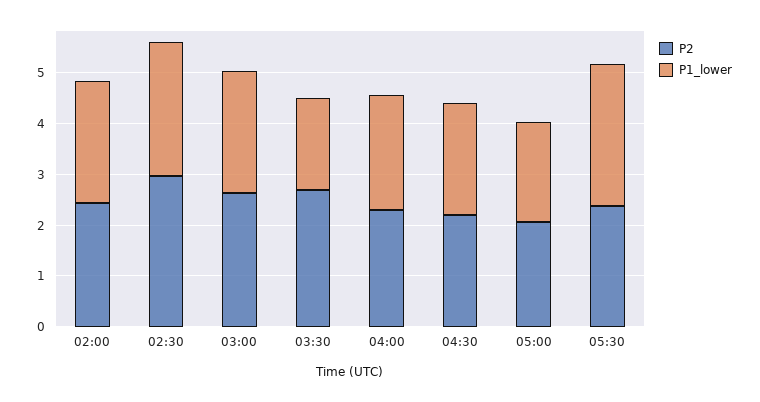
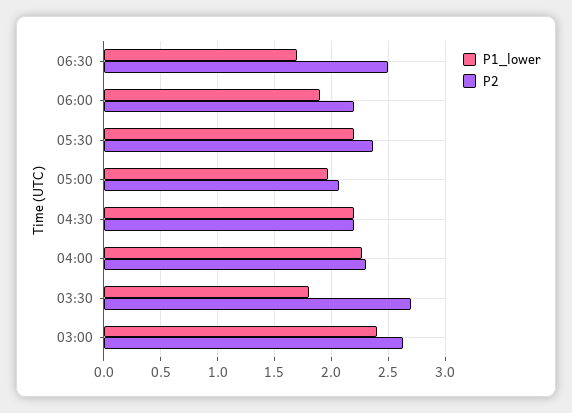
P2, 02:00: 2.4 -> none
P1_lower, 02:00: 2.4 -> none
P2, 02:30: 3 -> none
P1_lower, 02:30: 2.6 -> none
P1_lower, 05:30: 2.8 -> 2.2
P1_lower, 06:30: none -> 1.7
P2, 06:30: none -> 2.5
P1_lower, 06:00: none -> 1.9
P2, 06:00: none -> 2.2

